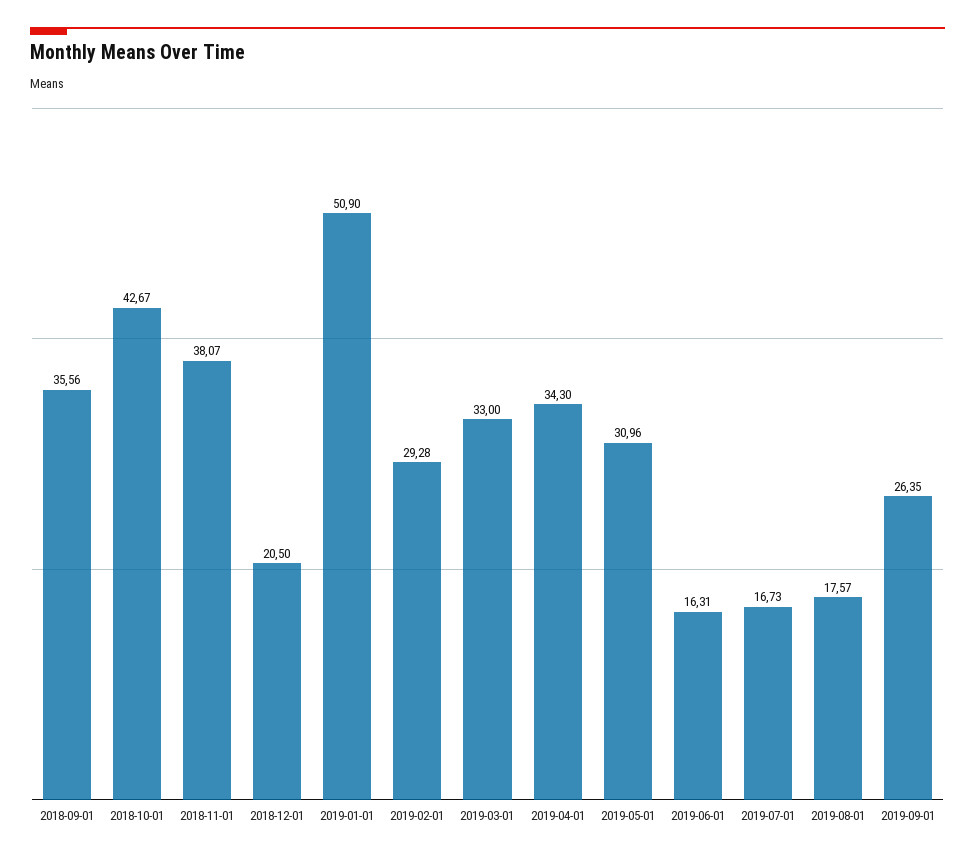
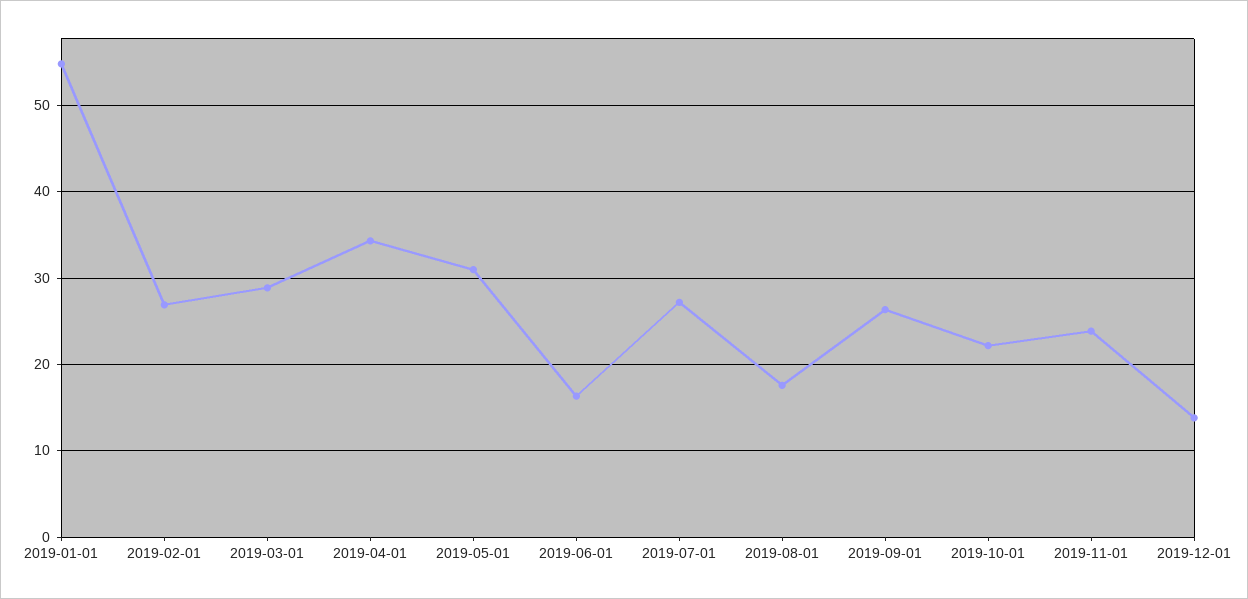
2018-09-01: 35.56 -> none
2018-10-01: 42.67 -> none
2018-11-01: 38.07 -> none
2018-12-01: 20.5 -> none
2019-01-01: 50.9 -> 55
2019-02-01: 29.28 -> 27
2019-03-01: 33 -> 29
2019-07-01: 16.73 -> 27
2019-10-01: none -> 22
2019-11-01: none -> 24
2019-12-01: none -> 14

